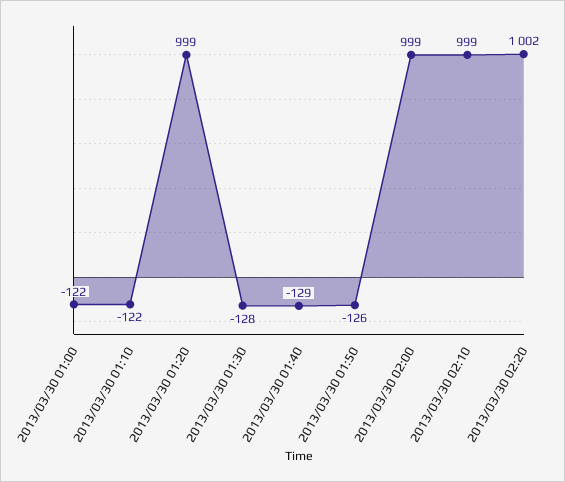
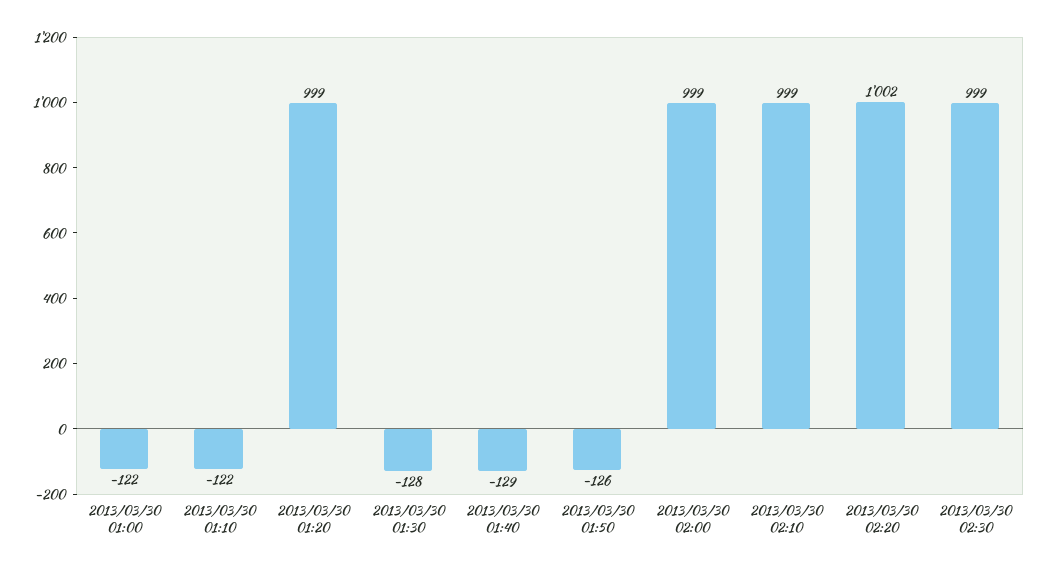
2013/03/30 02:30: none -> 999

